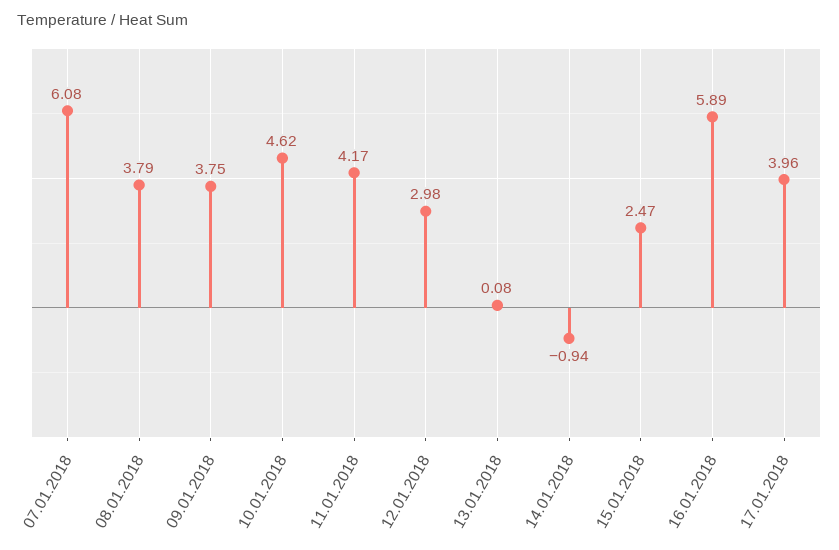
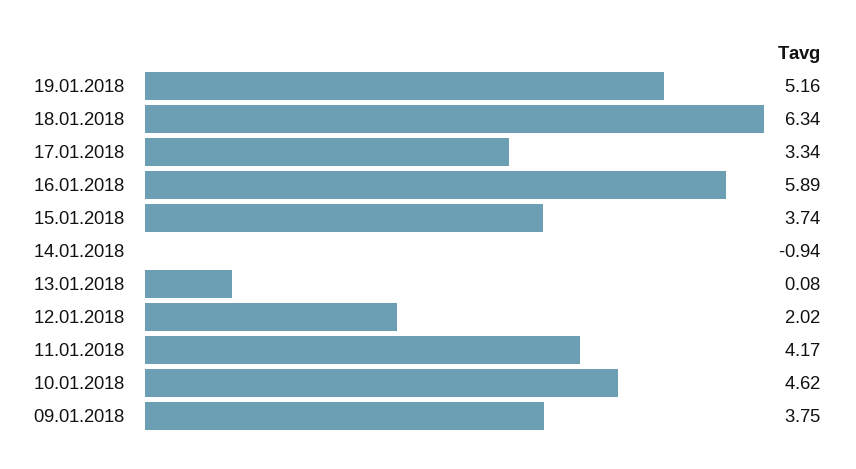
07.01.2018: 6.08 -> none
08.01.2018: 3.79 -> none
12.01.2018: 2.98 -> 2.02
15.01.2018: 2.47 -> 3.74
17.01.2018: 3.96 -> 3.34
19.01.2018: none -> 5.16
18.01.2018: none -> 6.34

